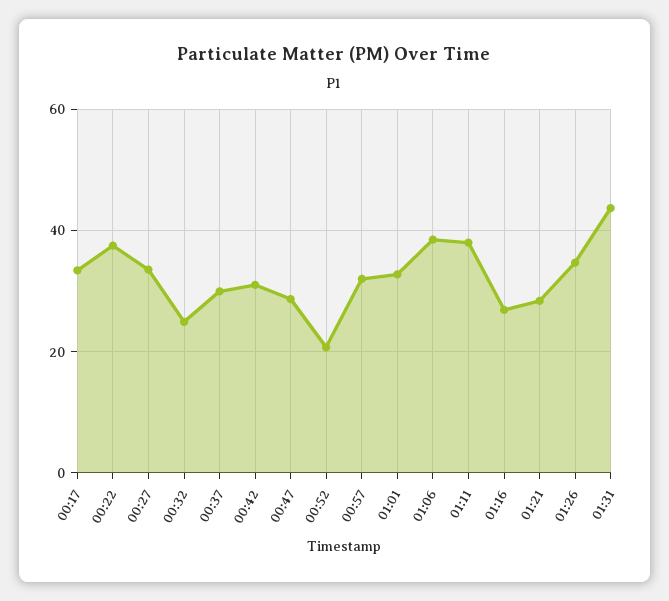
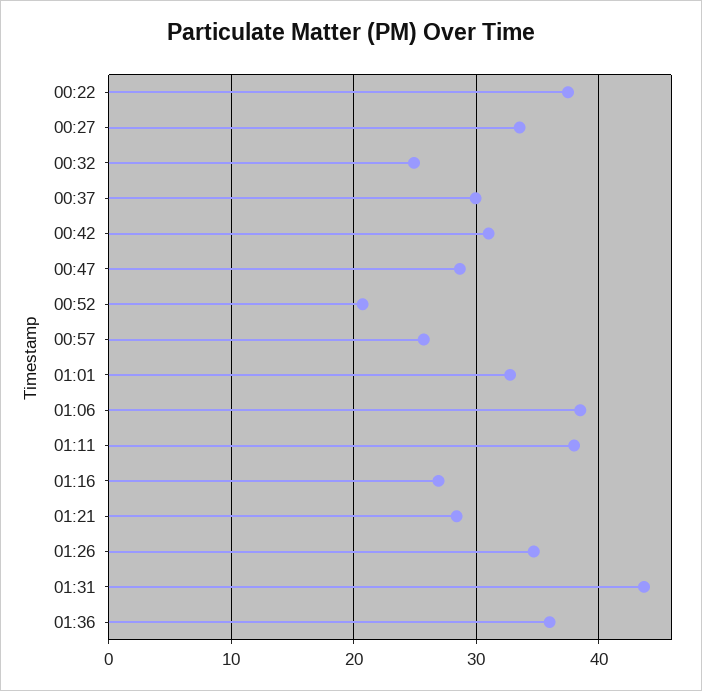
00:17: 34 -> none
00:57: 32 -> 26
01:36: none -> 36

